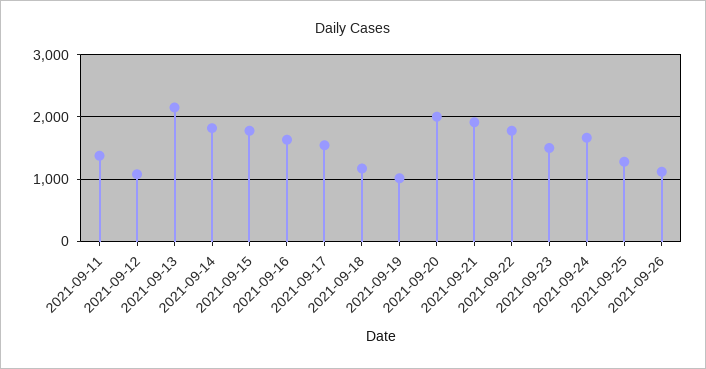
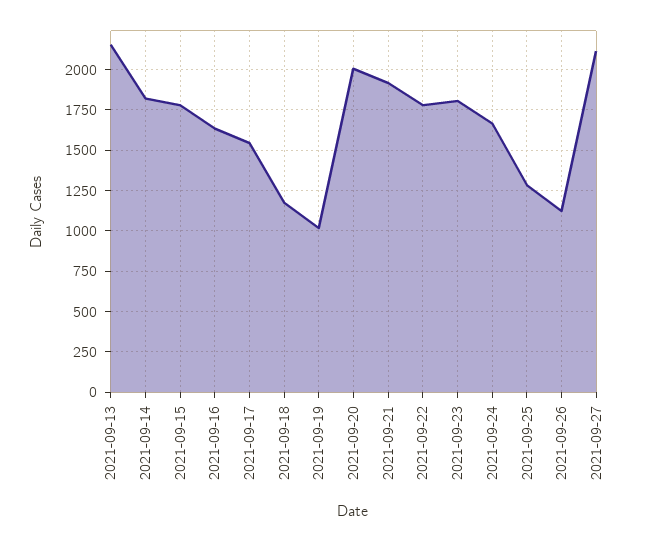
2021-09-11: 1400 -> none
2021-09-12: 1100 -> none
2021-09-23: 1500 -> 1800
2021-09-27: none -> 2100

